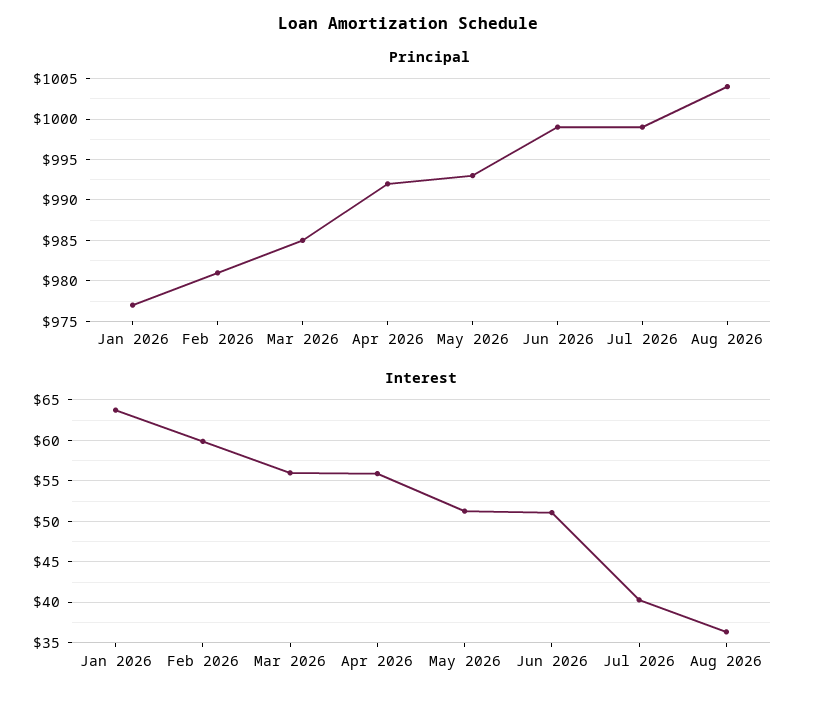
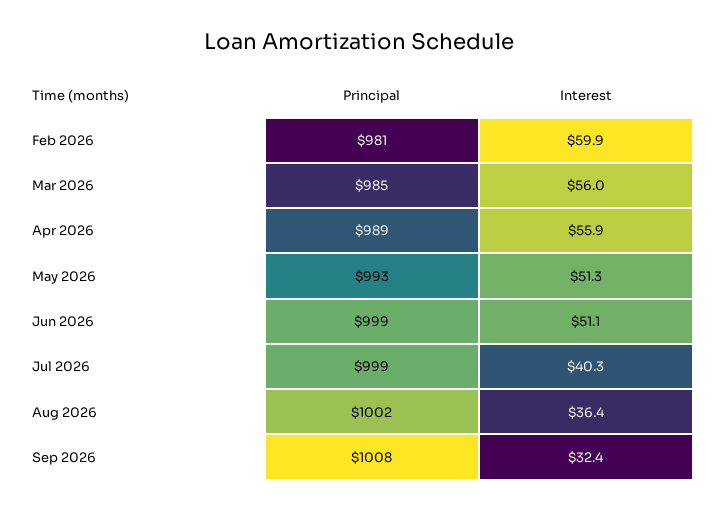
Principal, Jan 2026: 977 -> none
Principal, Apr 2026: 992 -> 989
Principal, Aug 2026: 1004 -> 1002
Interest, Jan 2026: 64 -> none
Principal, Sep 2026: none -> 1008
Interest, Sep 2026: none -> 32.4

